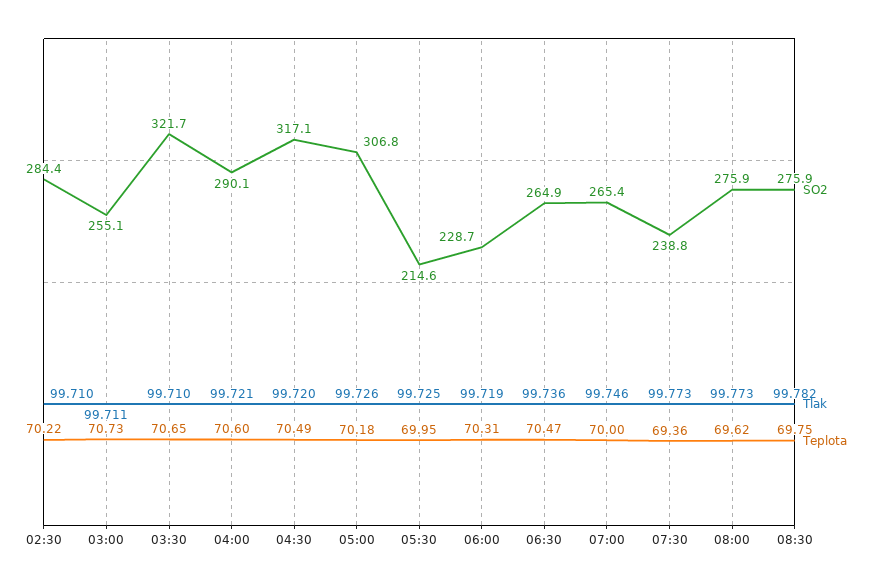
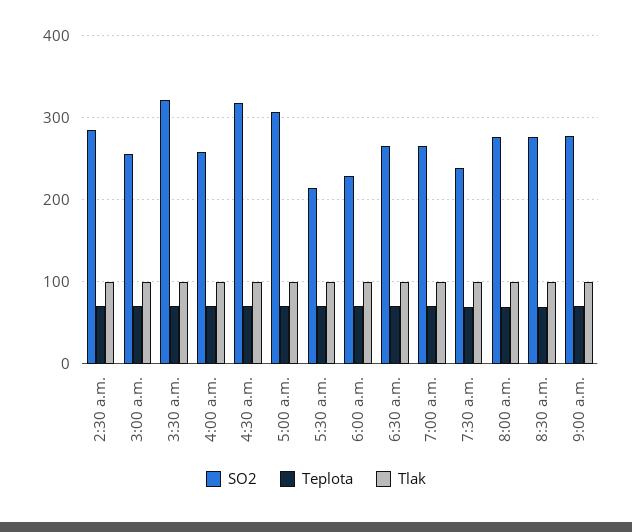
SO2, 04:00: 290.1 -> 260
SO2, 9:00 a.m.: none -> 280
Teplota, 9:00 a.m.: none -> 70
Tlak, 9:00 a.m.: none -> 100

